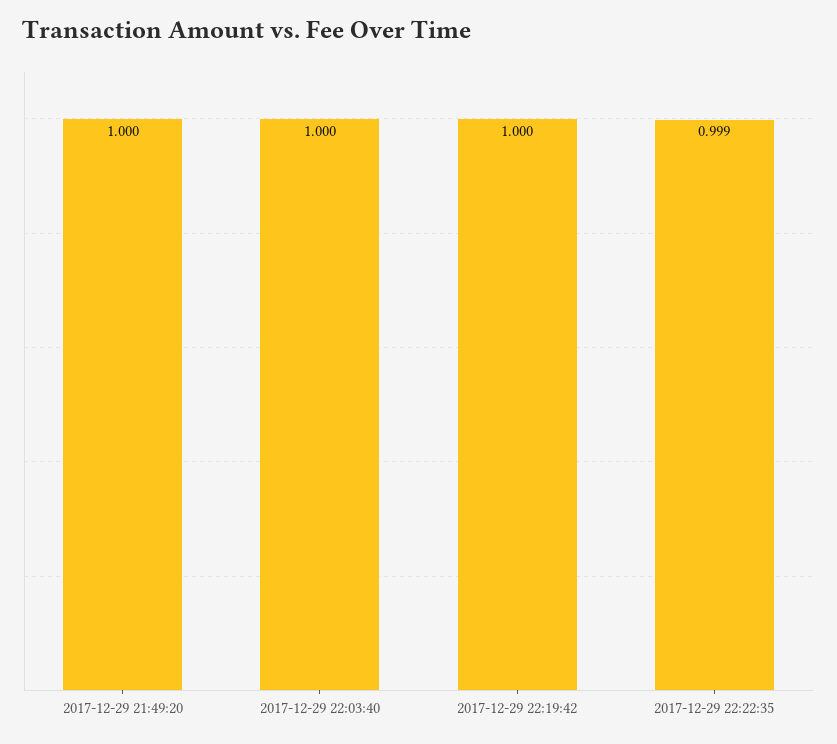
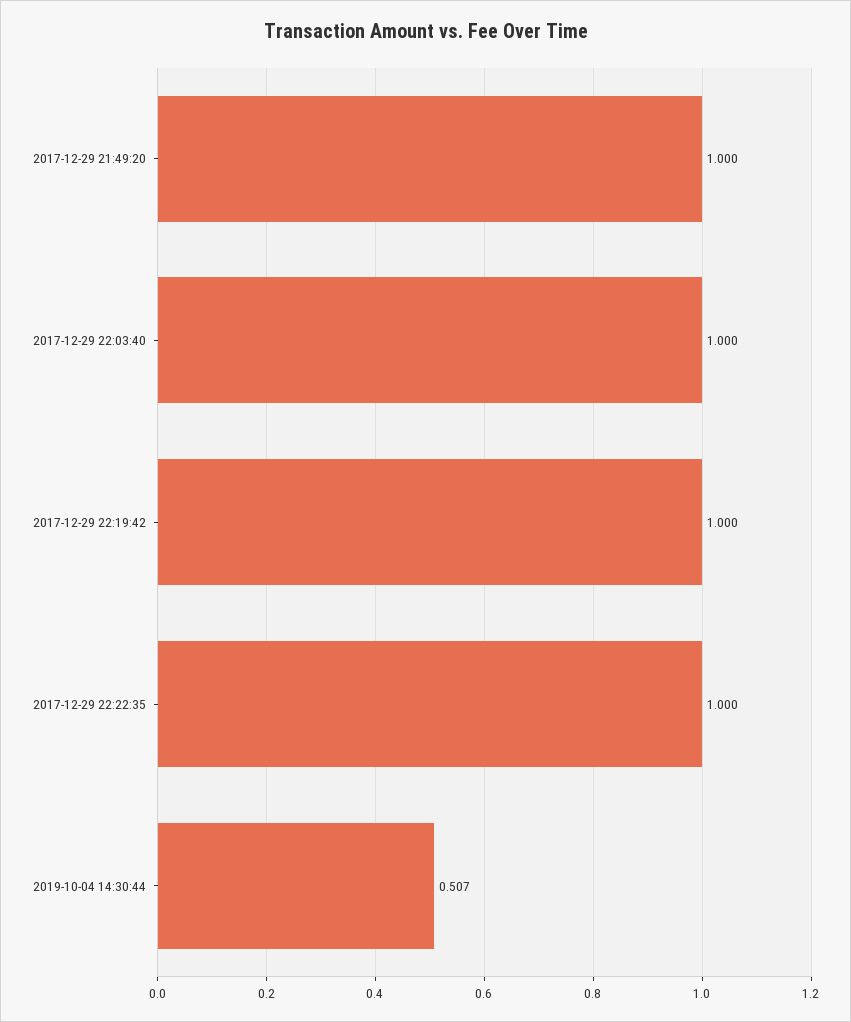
2017-12-29 22:22:35: 0.999 -> 1
2019-10-04 14:30:44: none -> 0.507

